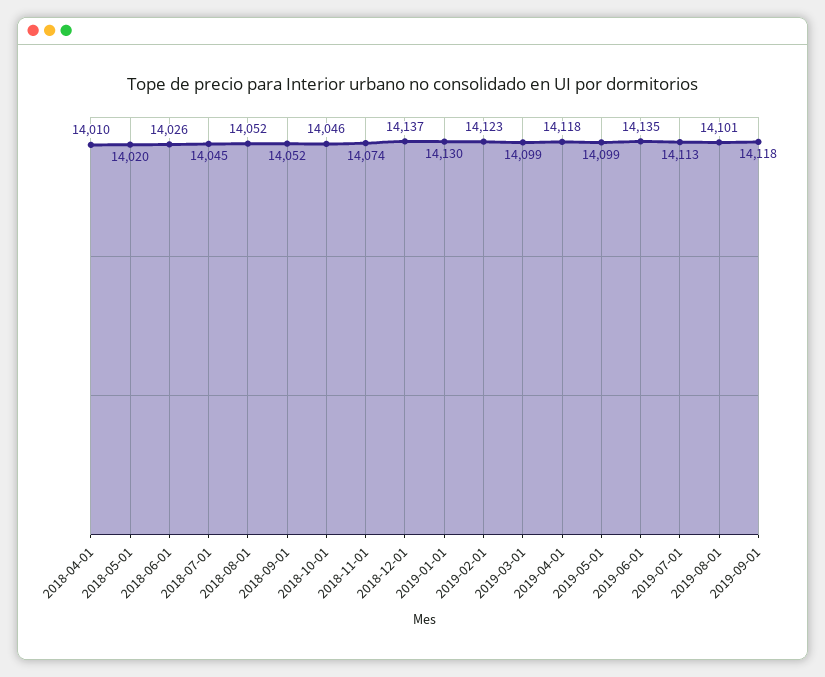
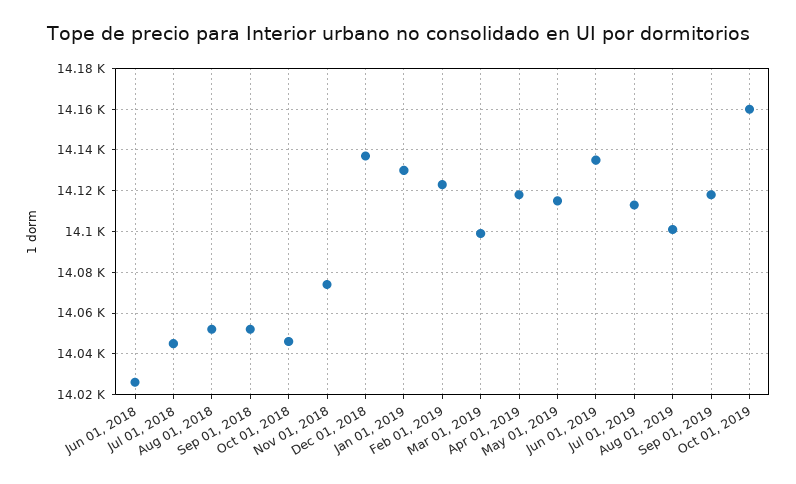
2018-04-01: 14010 -> none
2018-05-01: 14020 -> none
2019-05-01: 14099 -> 14115
Oct 01, 2019: none -> 14160

